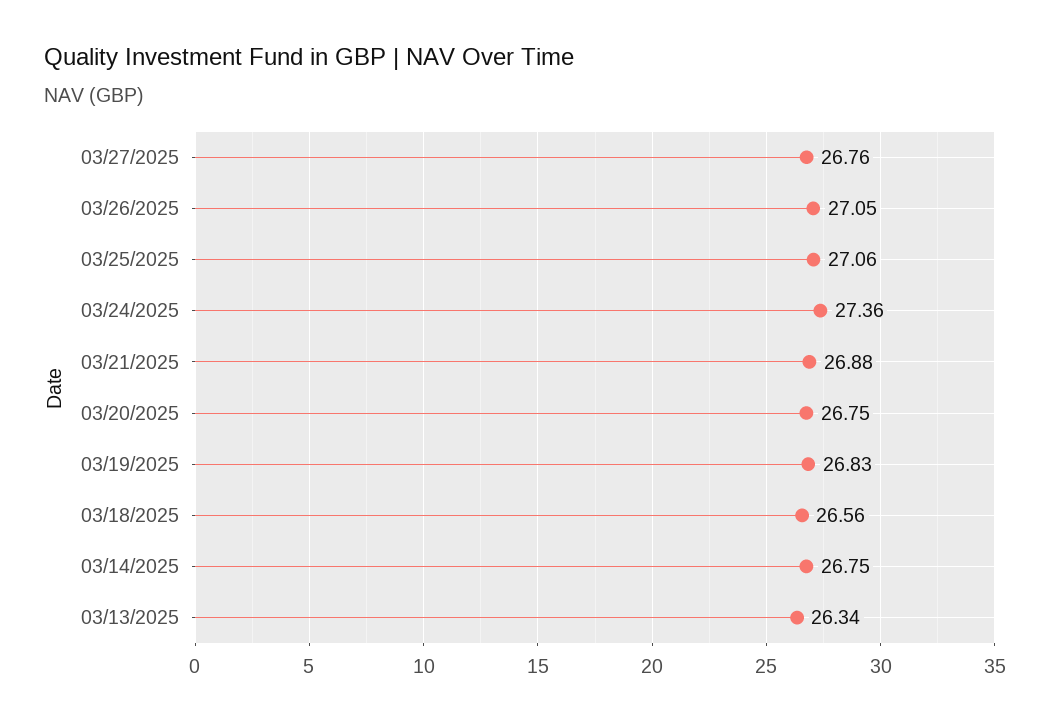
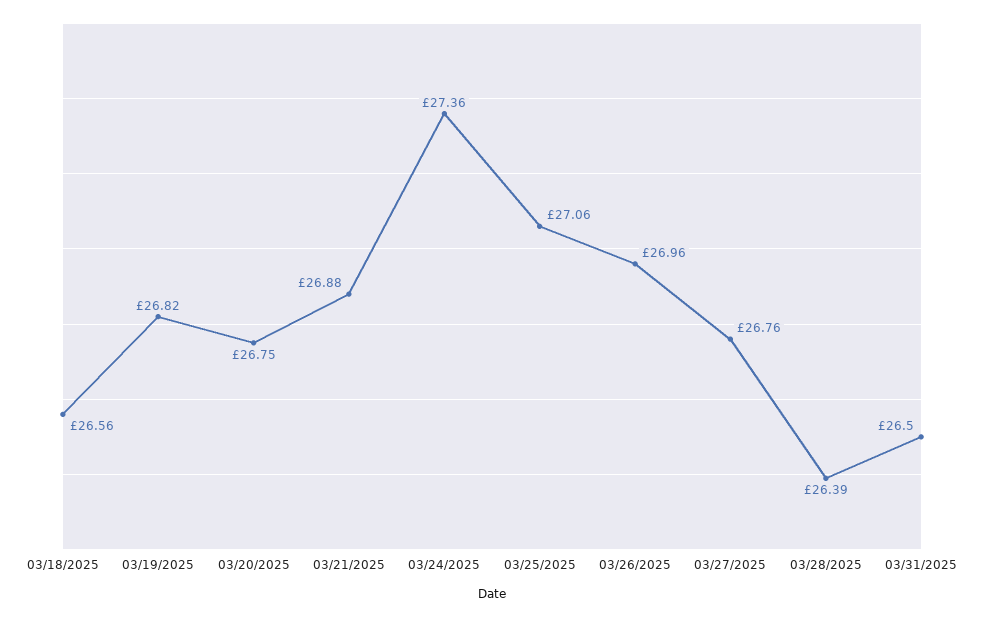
03/26/2025: 27.05 -> 26.96
03/19/2025: 26.83 -> 26.82
03/14/2025: 26.75 -> none
03/13/2025: 26.34 -> none
03/28/2025: none -> 26.39
03/31/2025: none -> 26.5

